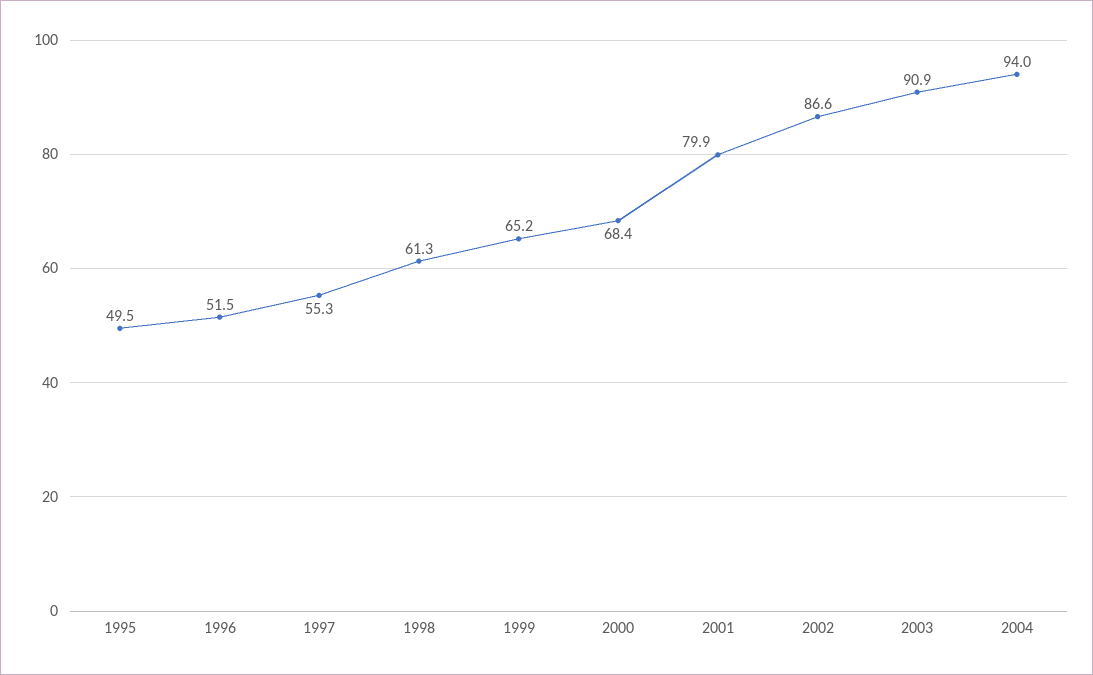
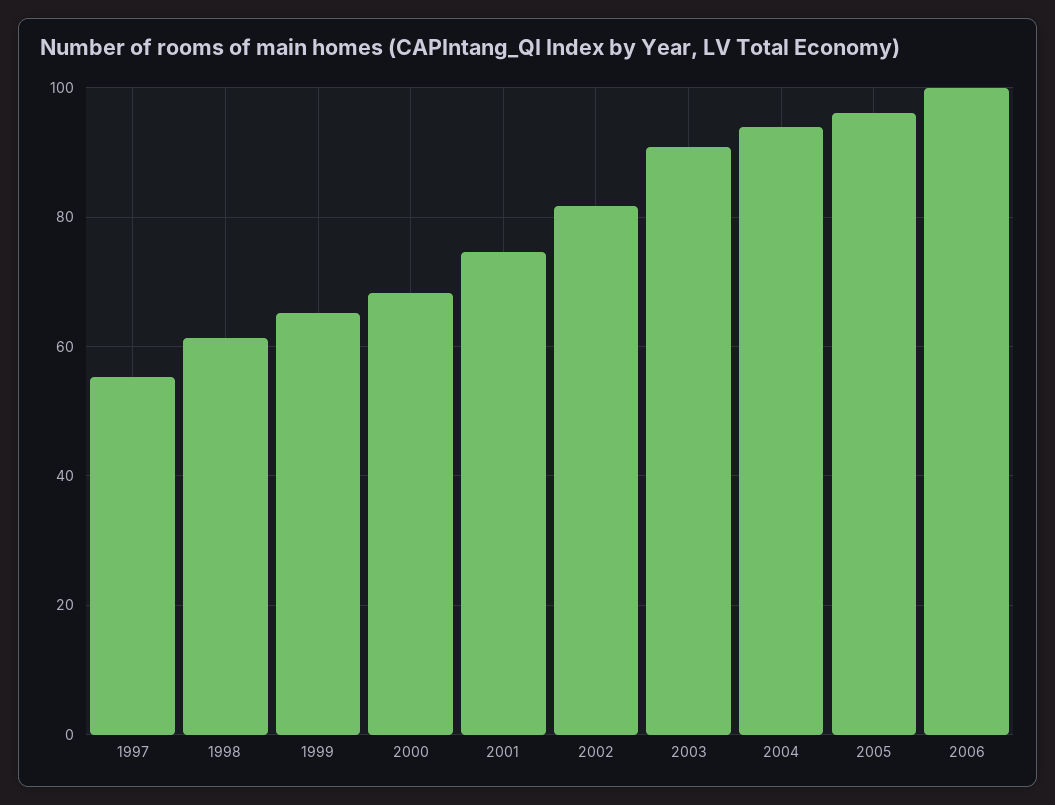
1995: 49.5 -> none
1996: 51.5 -> none
2001: 79.9 -> 74
2002: 86.6 -> 82
2005: none -> 96
2006: none -> 100

